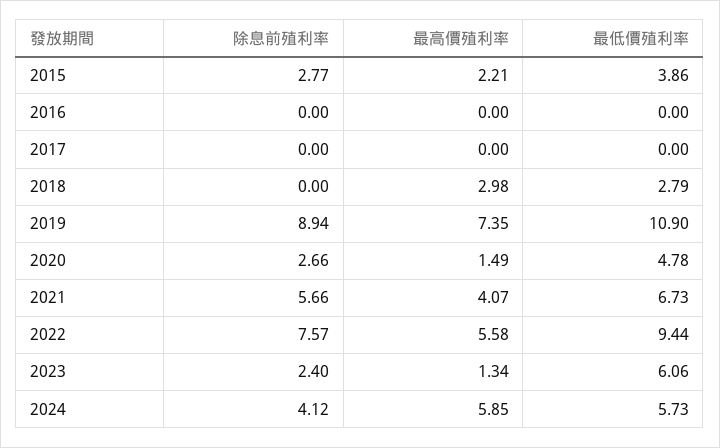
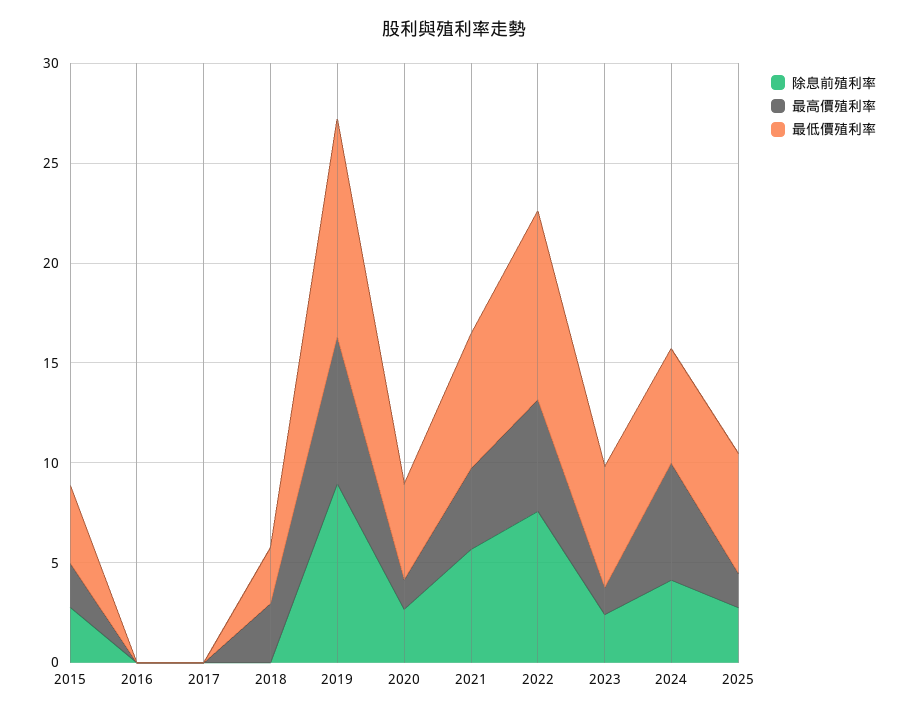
除息前殖利率, 2025: none -> 3
最高價殖利率, 2025: none -> 2
最低價殖利率, 2025: none -> 6

